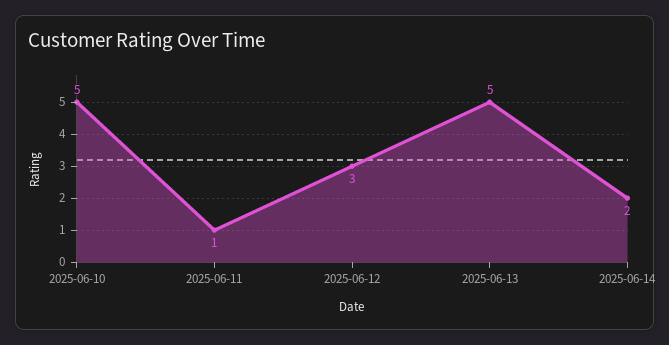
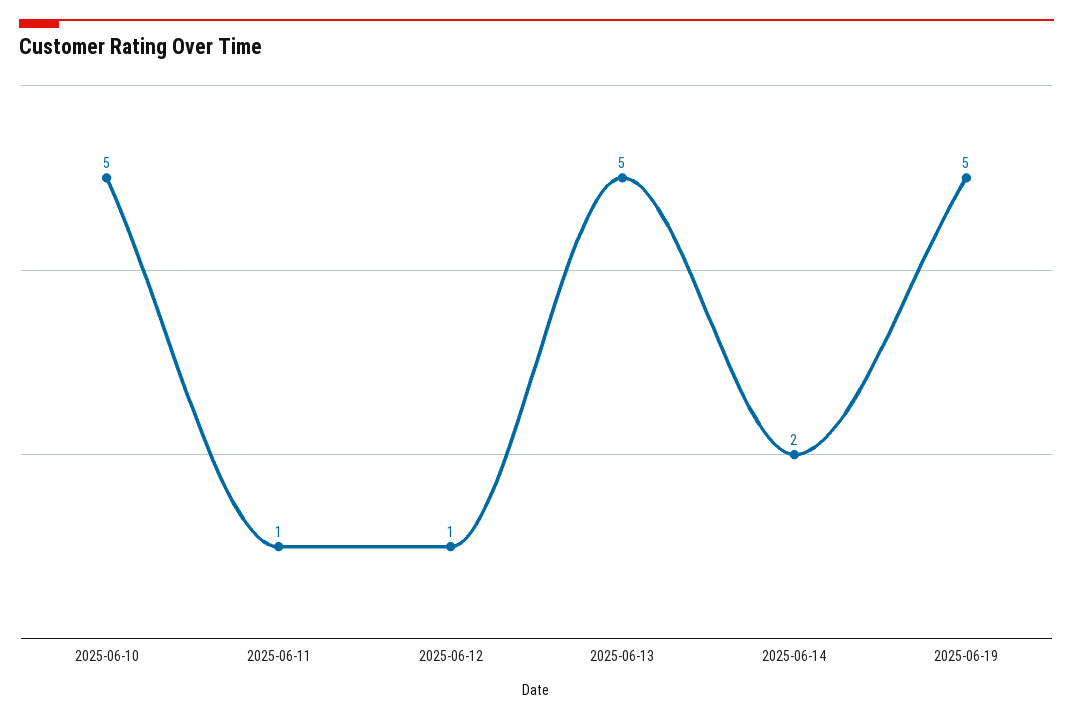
2025-06-12: 3 -> 1
2025-06-19: none -> 5

